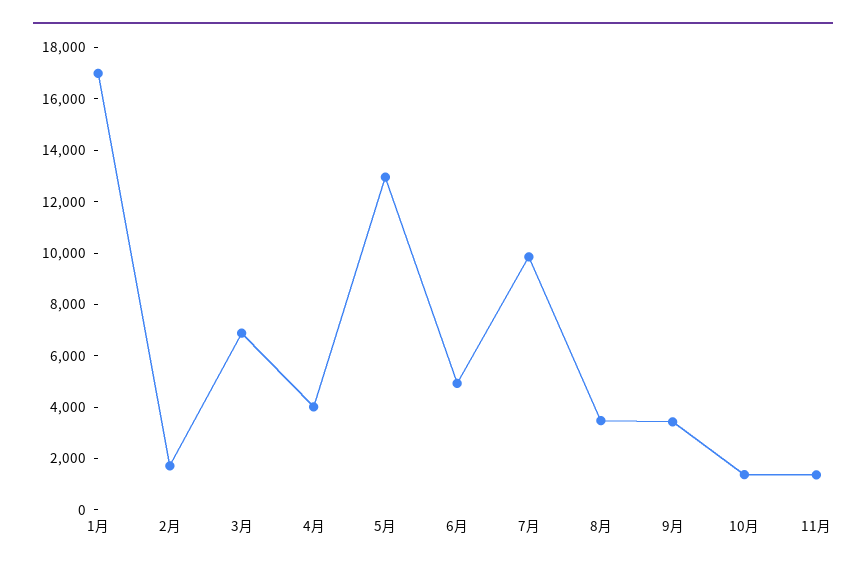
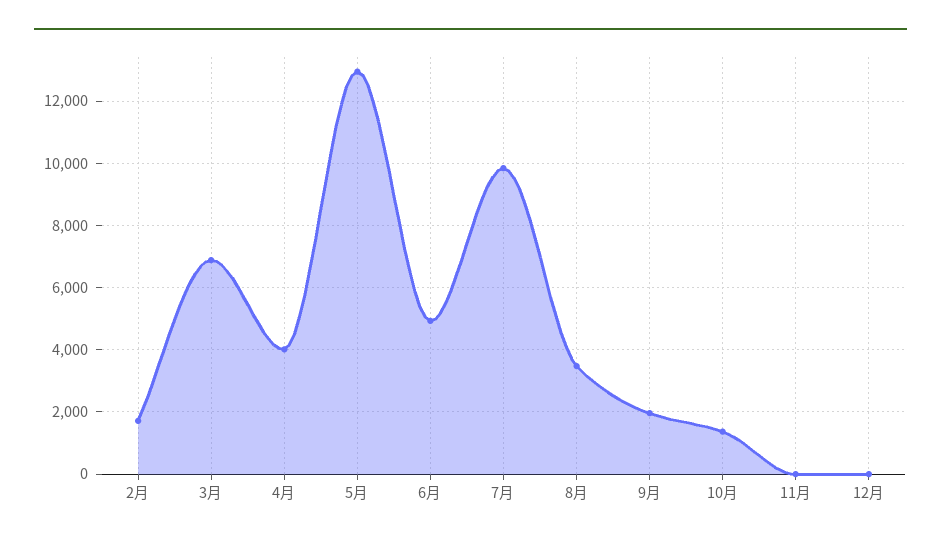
1月: 17000 -> none
9月: 3500 -> 2000
11月: 1500 -> 0
12月: none -> 0

